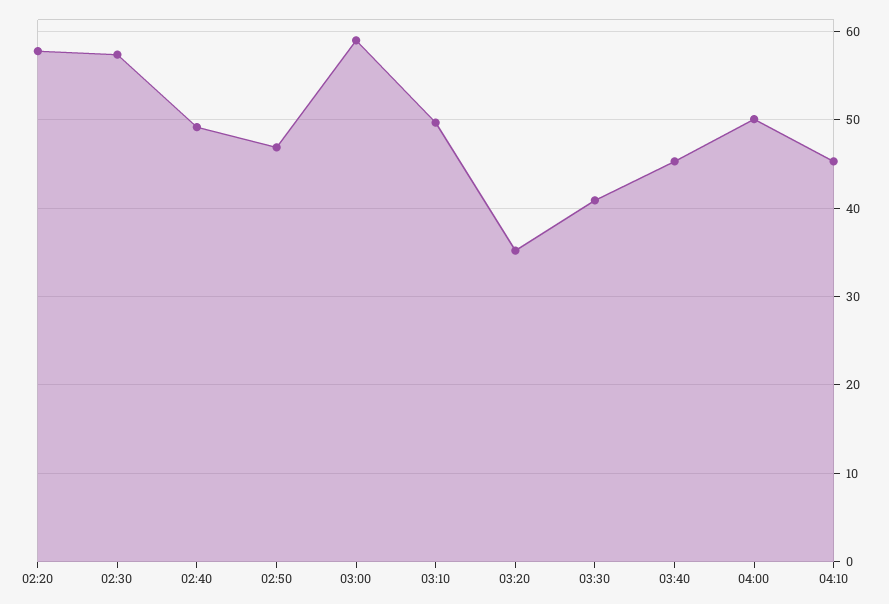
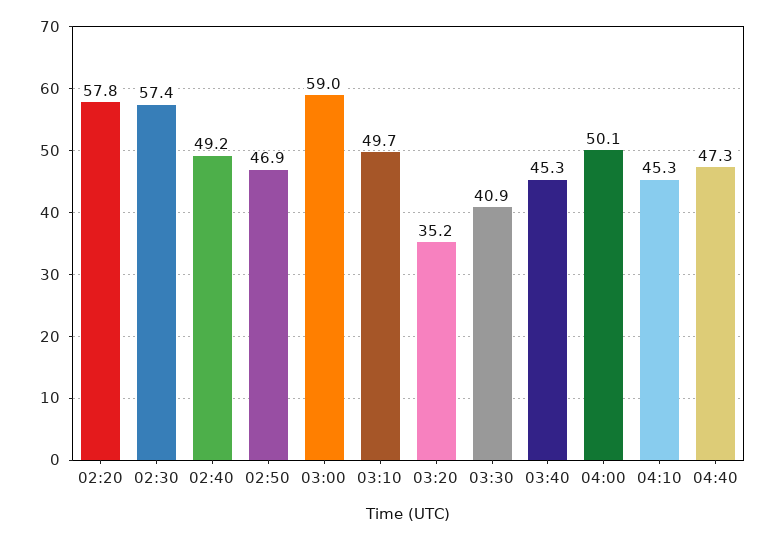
04:40: none -> 47.3

